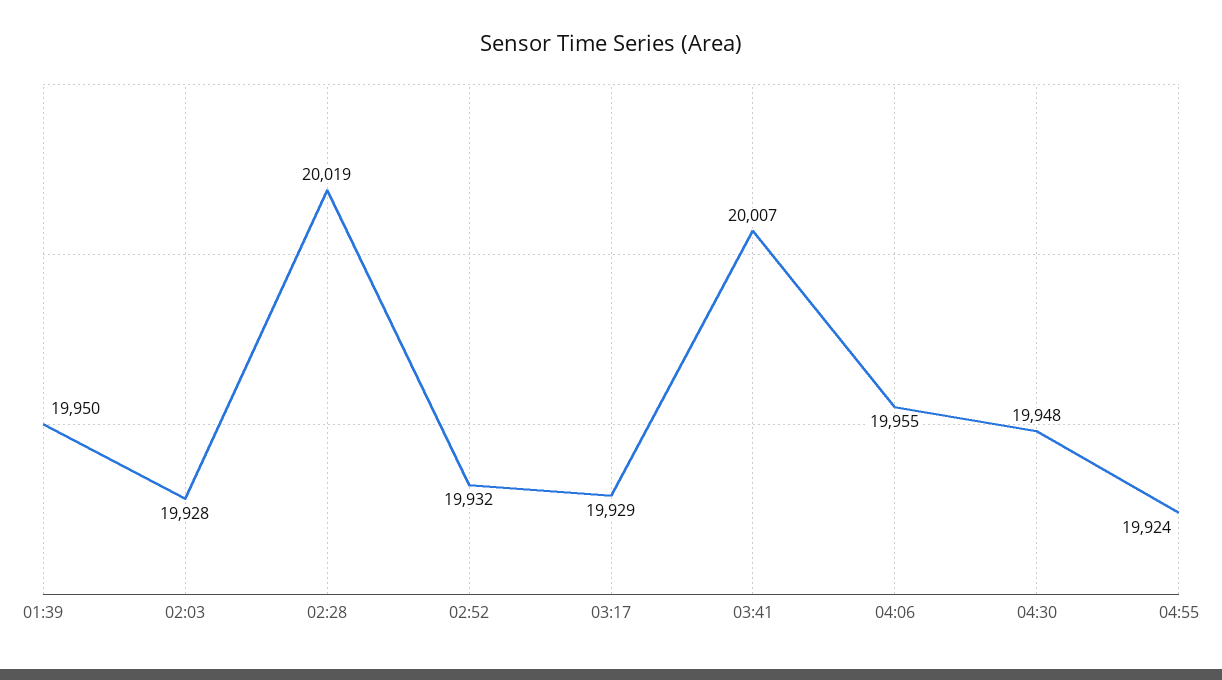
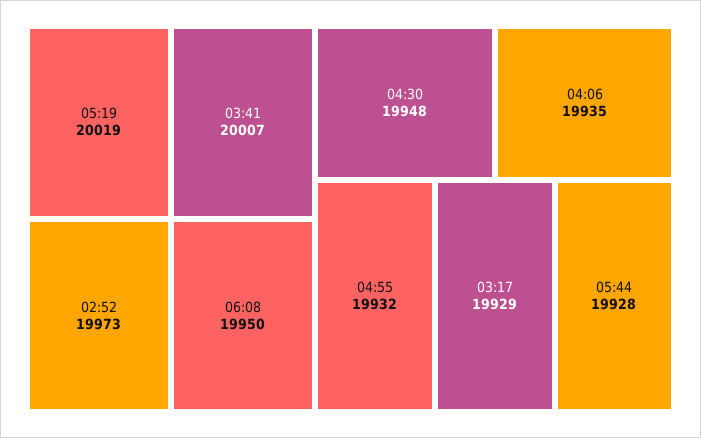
01:39: 19950 -> none
02:03: 19928 -> none
02:28: 20019 -> none
02:52: 19932 -> 19973
04:06: 19955 -> 19935
04:55: 19924 -> 19932
05:19: none -> 20019
06:08: none -> 19950
05:44: none -> 19928

